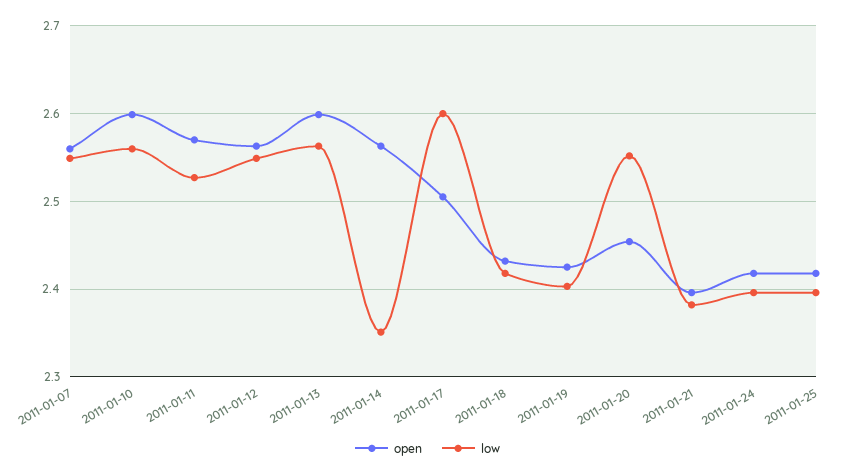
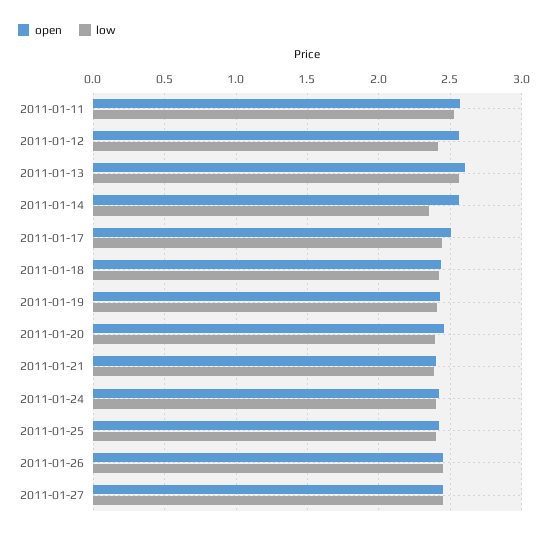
open, 2011-01-07: 2.56 -> none
low, 2011-01-07: 2.55 -> none
open, 2011-01-10: 2.6 -> none
low, 2011-01-10: 2.56 -> none
low, 2011-01-12: 2.55 -> 2.4
low, 2011-01-17: 2.6 -> 2.45
low, 2011-01-20: 2.55 -> 2.4
open, 2011-01-26: none -> 2.45
low, 2011-01-26: none -> 2.45
open, 2011-01-27: none -> 2.45
low, 2011-01-27: none -> 2.45

